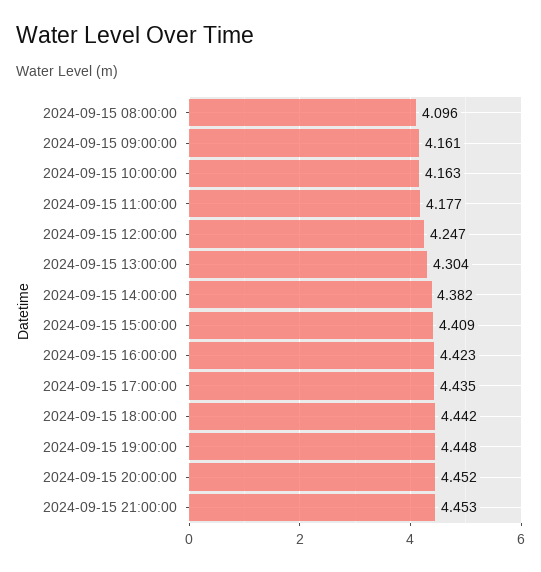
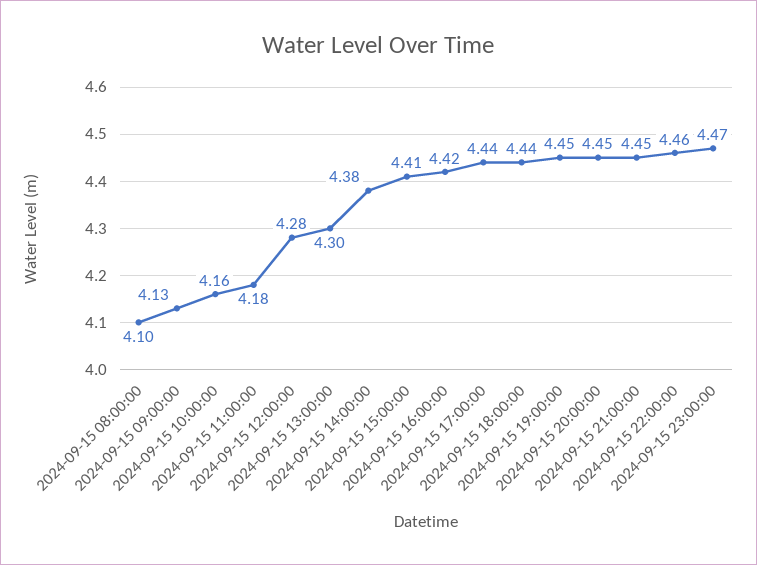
2024-09-15 09:00:00: 4.161 -> 4.13
2024-09-15 12:00:00: 4.247 -> 4.28
2024-09-15 22:00:00: none -> 4.46
2024-09-15 23:00:00: none -> 4.47

